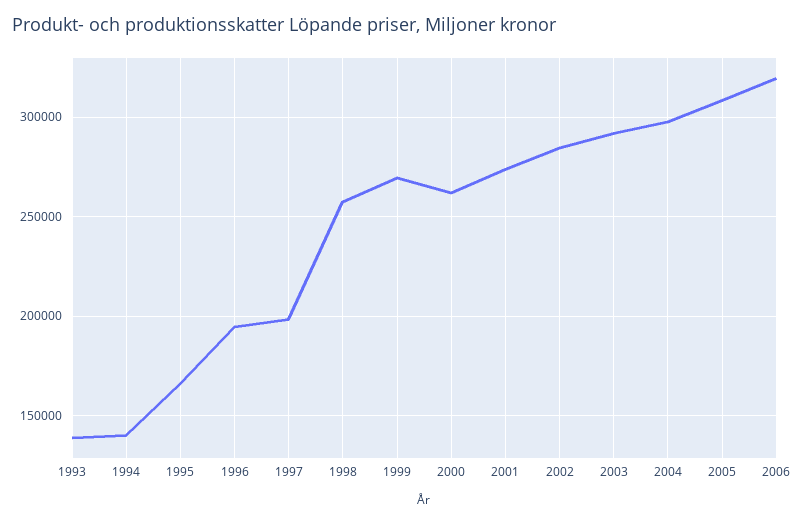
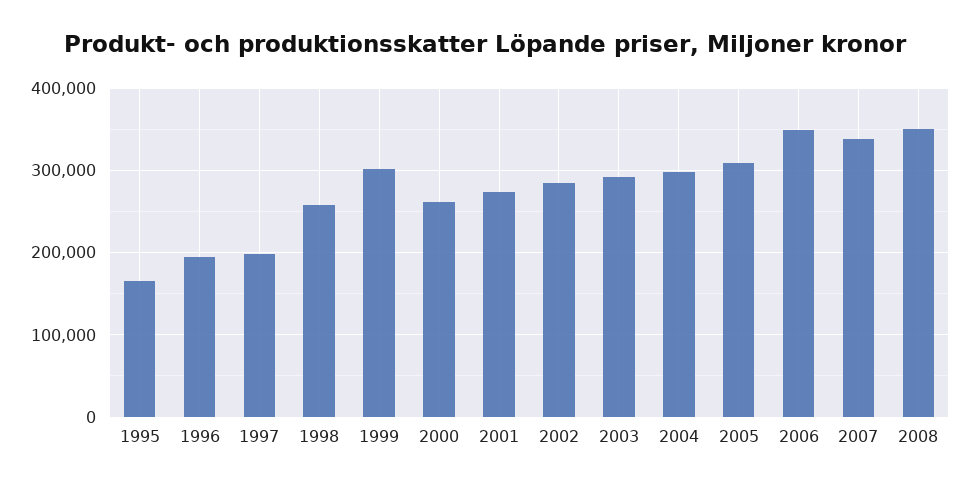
1993: 140000 -> none
1994: 140000 -> none
1999: 270000 -> 300000
2006: 320000 -> 350000
2007: none -> 340000
2008: none -> 350000

